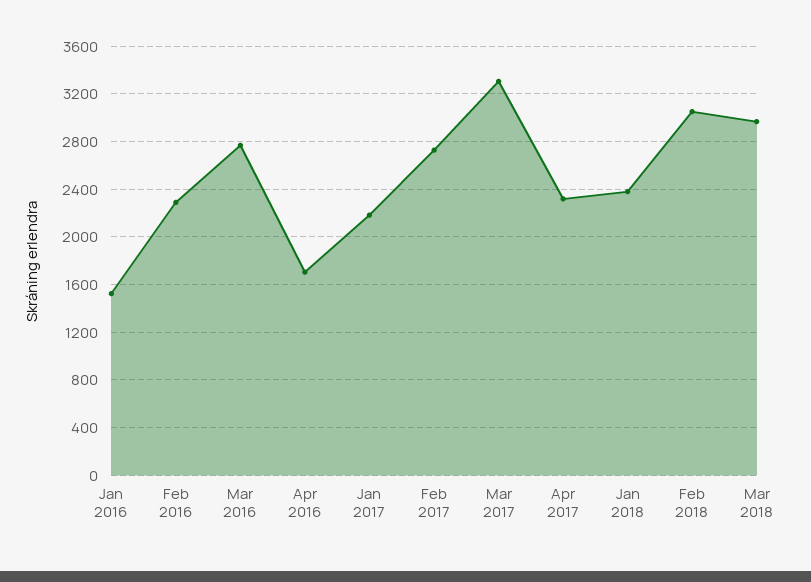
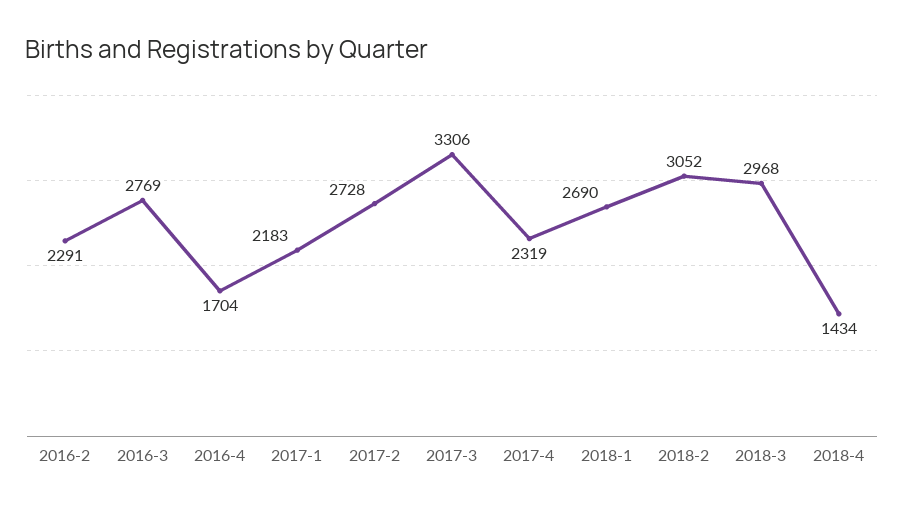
Jan 2016: 1500 -> none
Jan 2018: 2400 -> 2690
2018-4: none -> 1434

